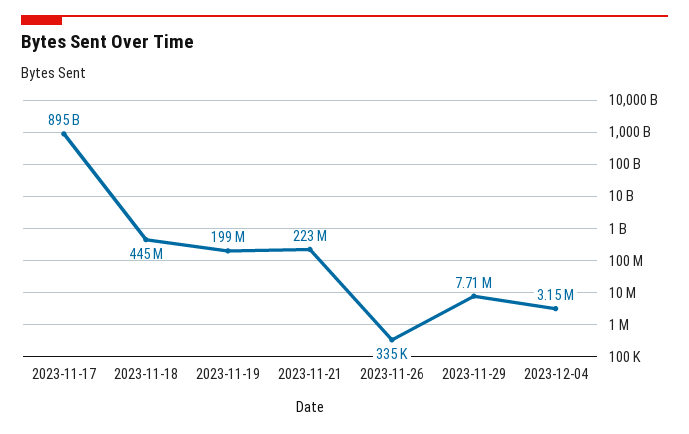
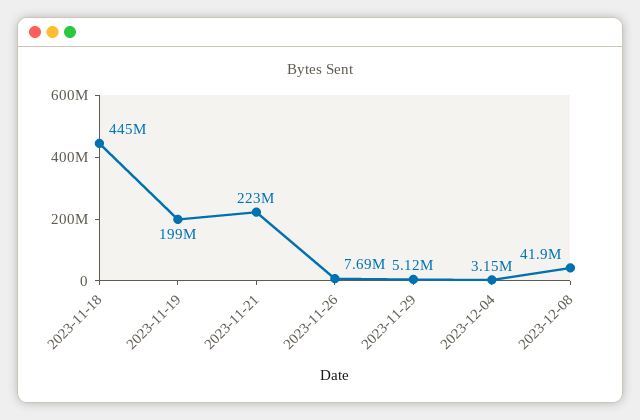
2023-11-17: 895000000000 -> none
2023-11-26: 335000 -> 7690000
2023-11-29: 7710000 -> 5120000
2023-12-08: none -> 41900000

